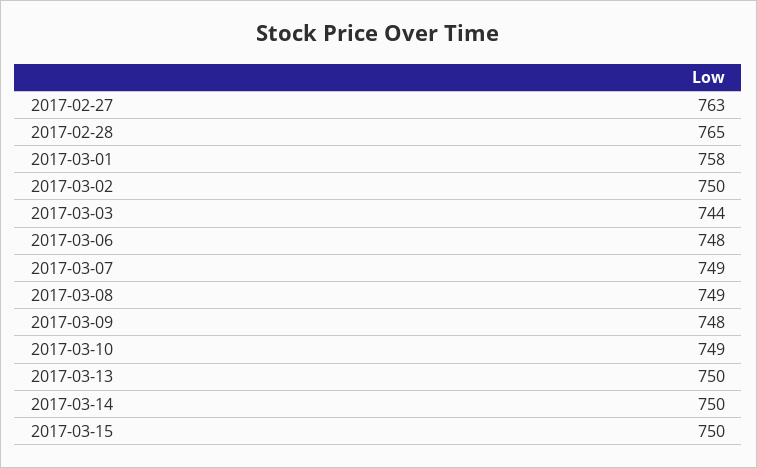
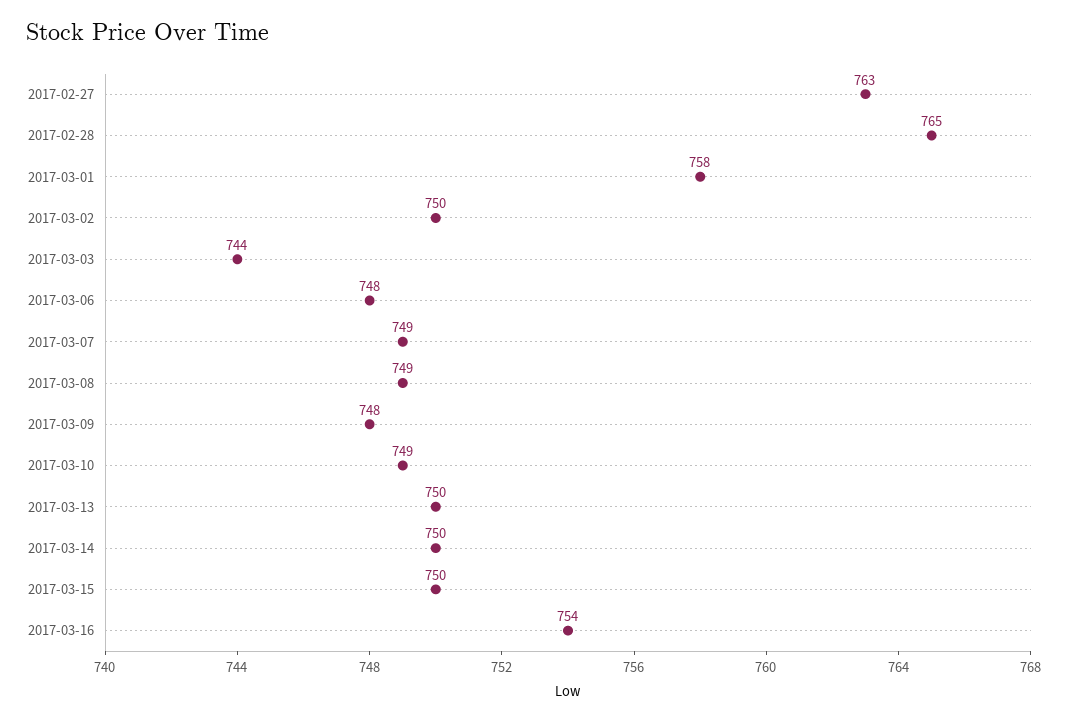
2017-03-16: none -> 754

